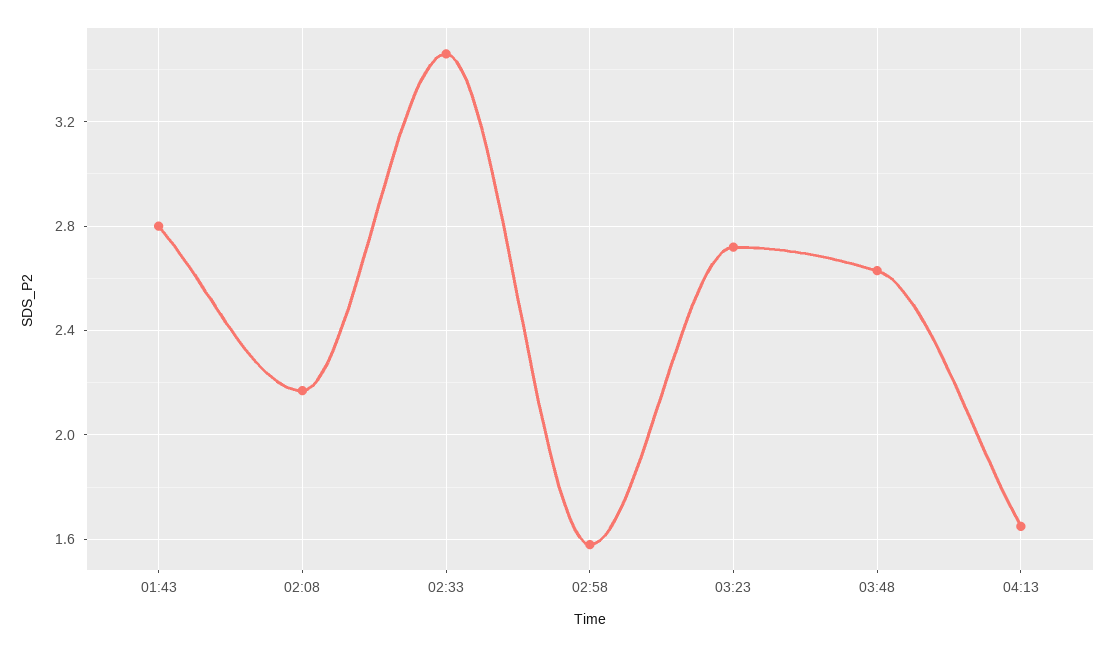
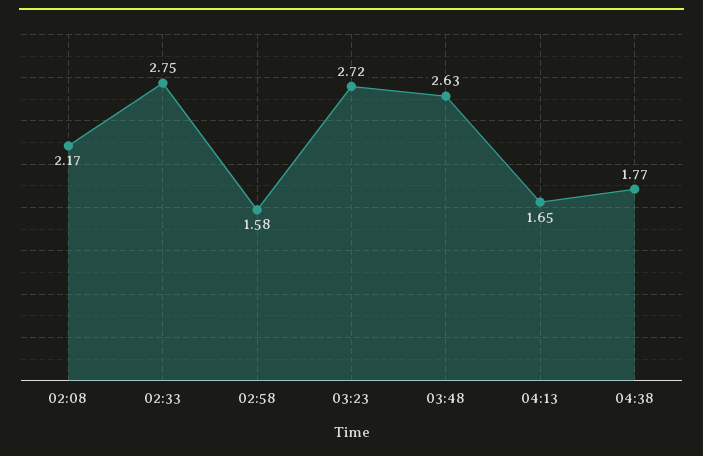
01:43: 2.8 -> none
02:33: 3.45 -> 2.75
04:38: none -> 1.77

